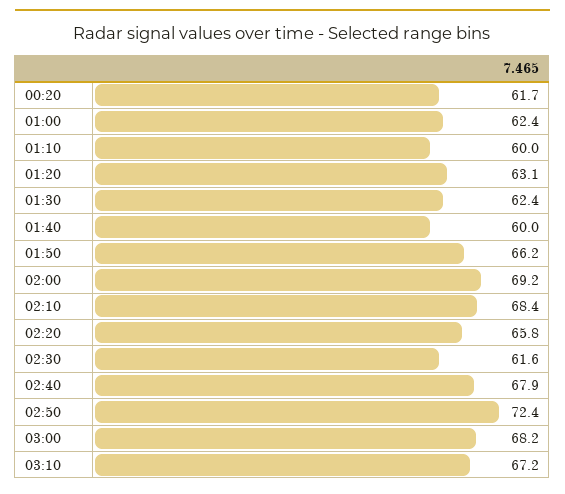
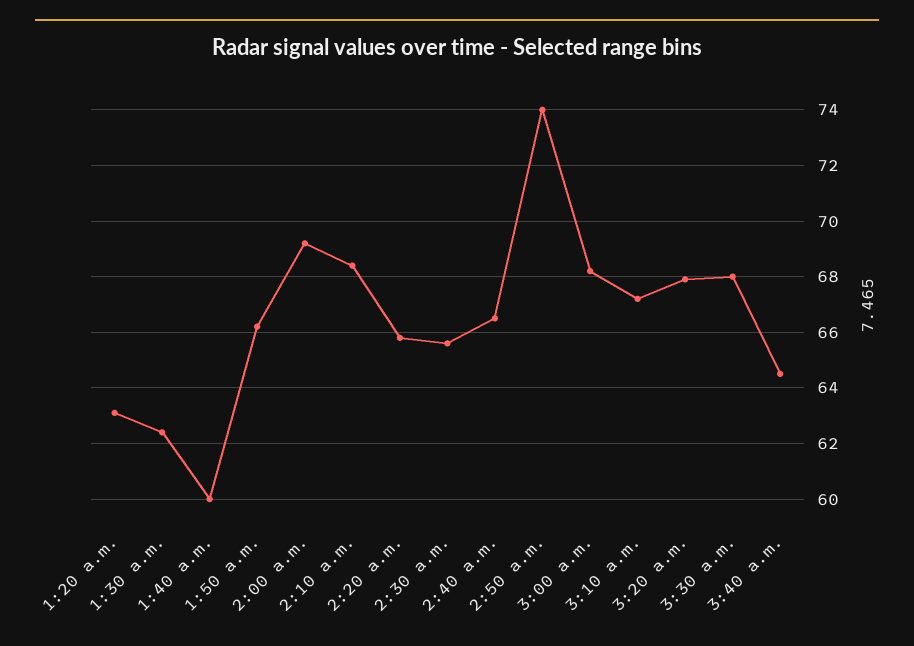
00:20: 61.7 -> none
01:00: 62.4 -> none
01:10: 60 -> none
02:30: 61.6 -> 65.5
02:40: 67.9 -> 66.5
02:50: 72.4 -> 74
3:20 a.m.: none -> 68
3:30 a.m.: none -> 68
3:40 a.m.: none -> 64.5

